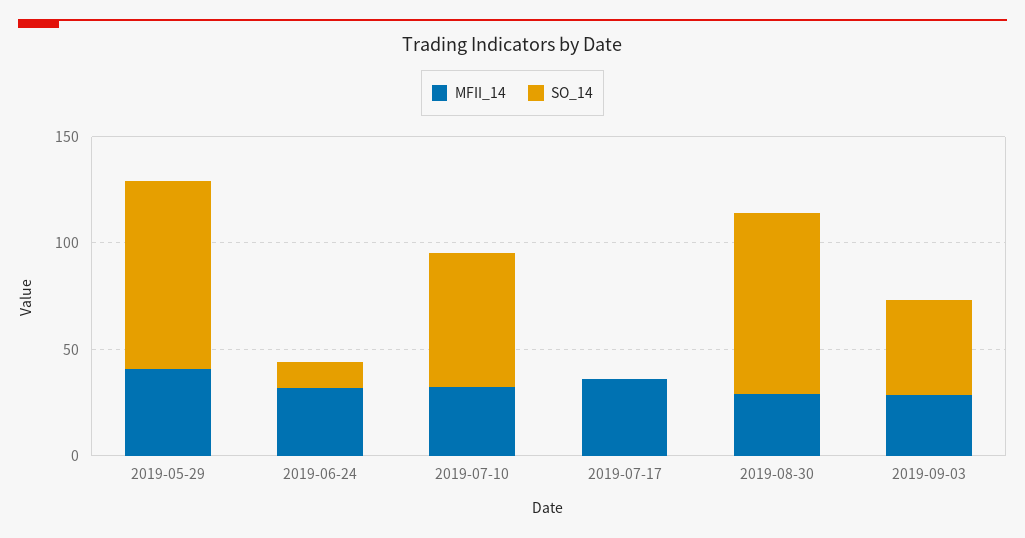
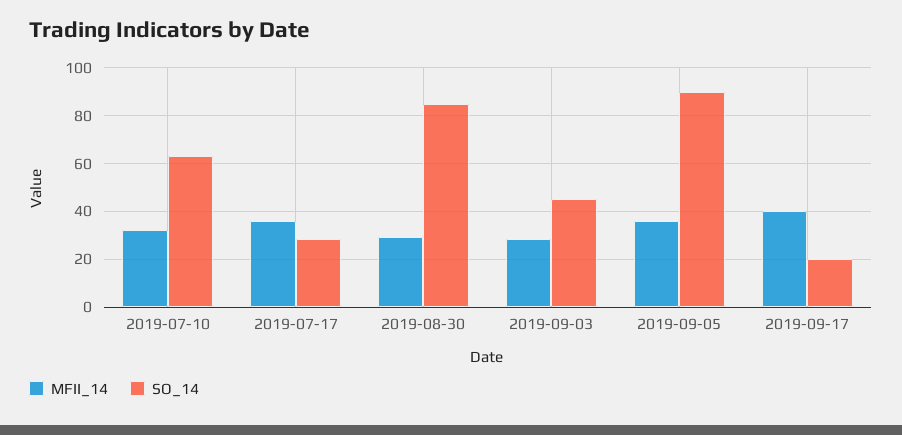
MFII_14, 2019-05-29: 40 -> none
SO_14, 2019-05-29: 90 -> none
MFII_14, 2019-06-24: 30 -> none
SO_14, 2019-06-24: 10 -> none
SO_14, 2019-07-17: 0 -> 30
MFII_14, 2019-09-05: none -> 35
SO_14, 2019-09-05: none -> 90
MFII_14, 2019-09-17: none -> 40
SO_14, 2019-09-17: none -> 20

